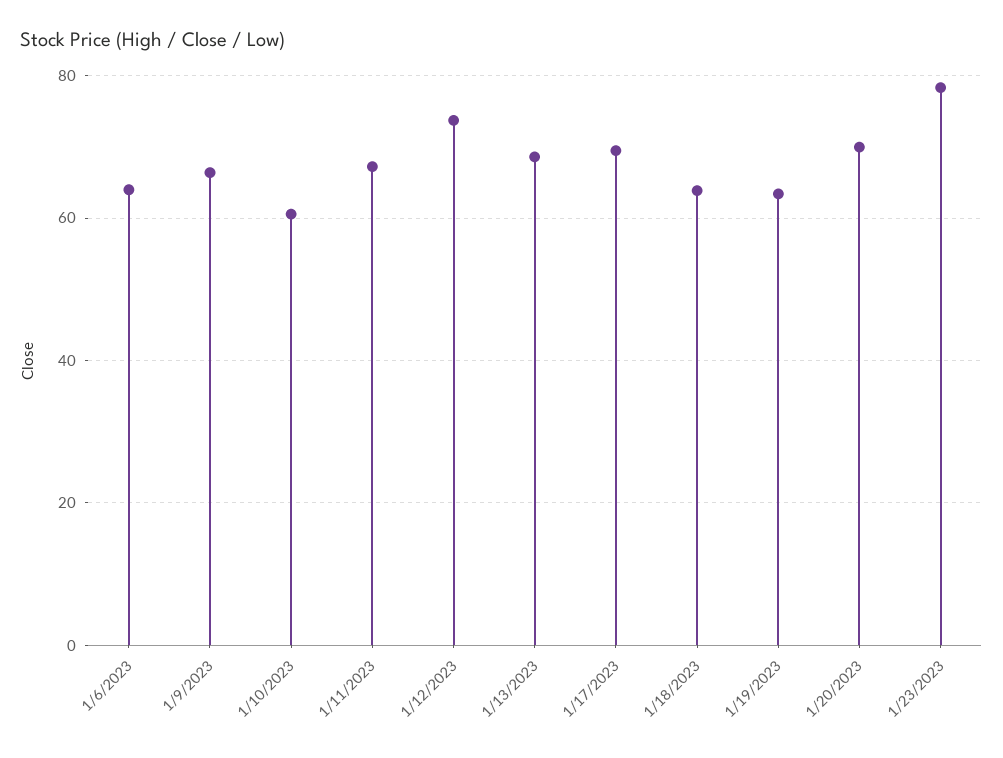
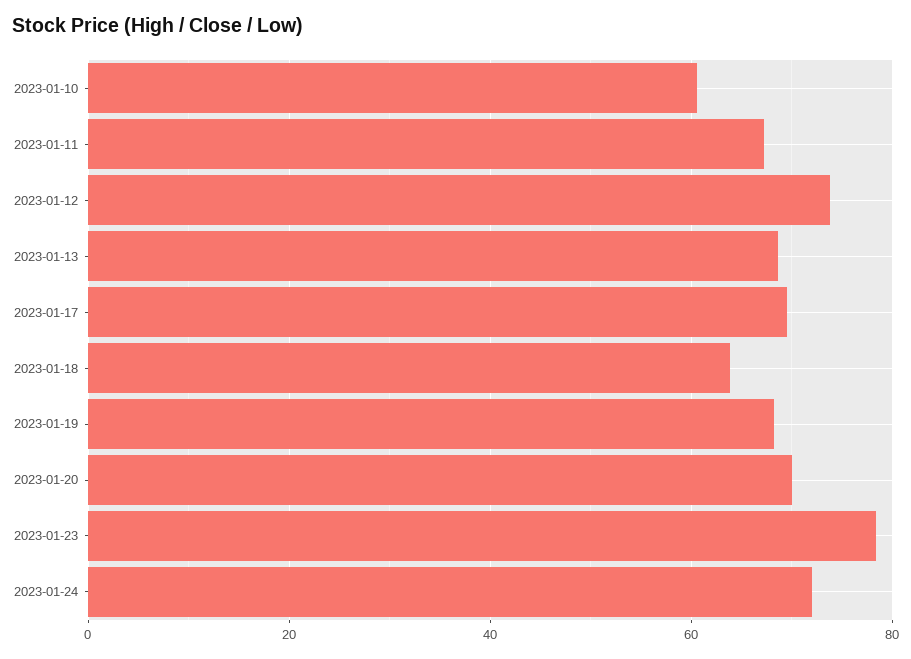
1/6/2023: 64 -> none
1/9/2023: 66 -> none
1/19/2023: 64 -> 68
2023-01-24: none -> 72

